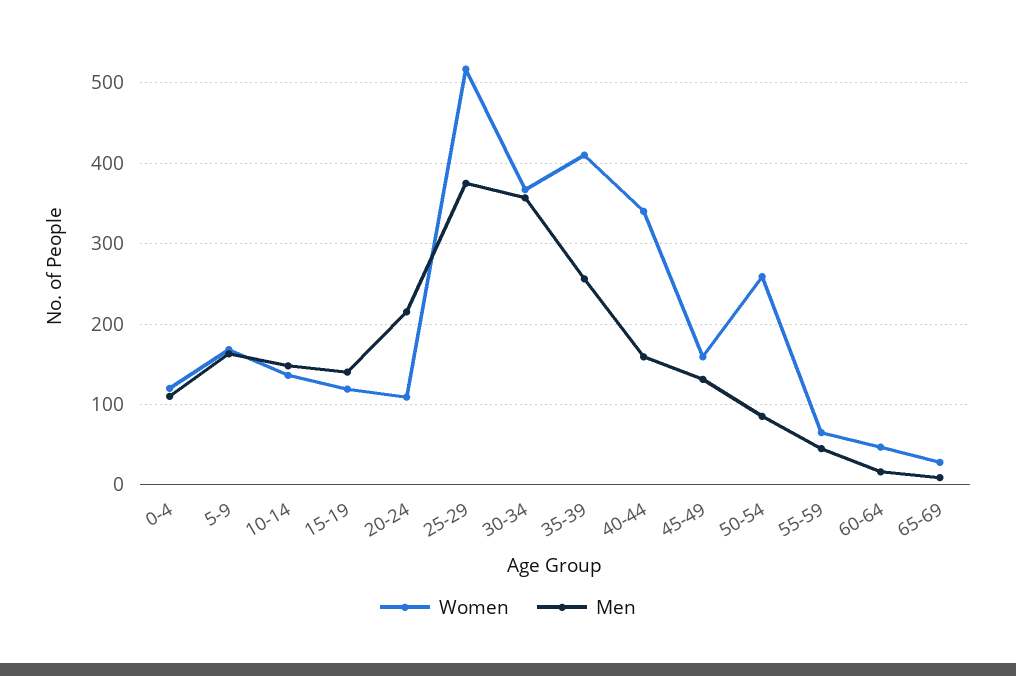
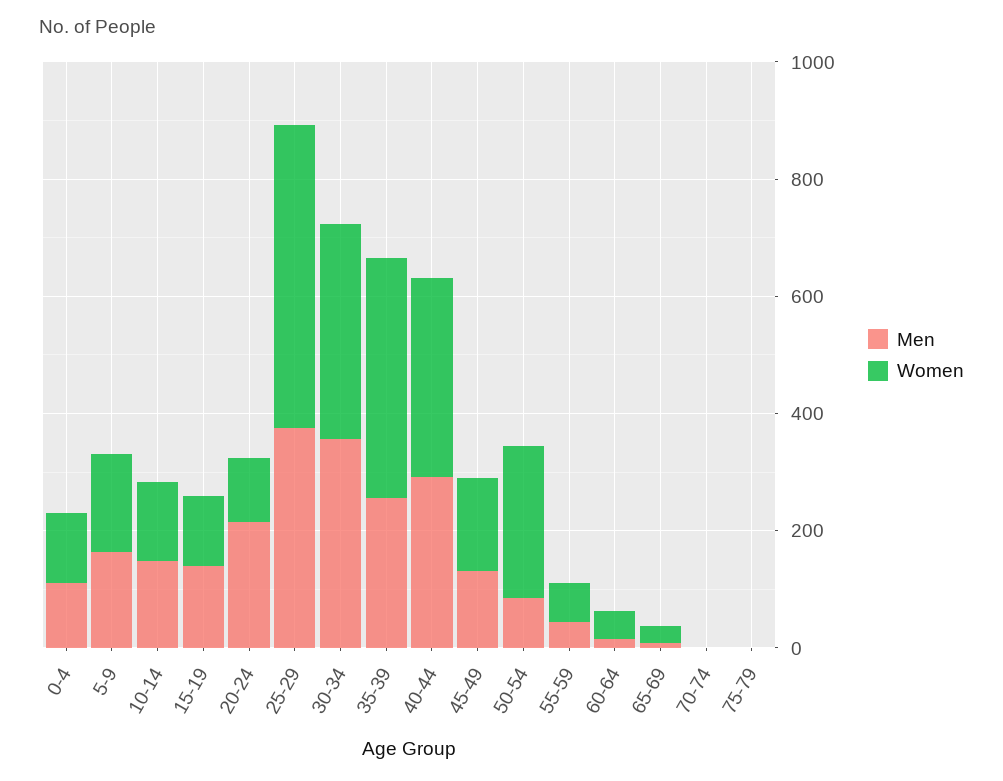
Men, 40-44: 160 -> 300
Men, 70-74: none -> 0
Women, 70-74: none -> 0
Men, 75-79: none -> 0
Women, 75-79: none -> 0

